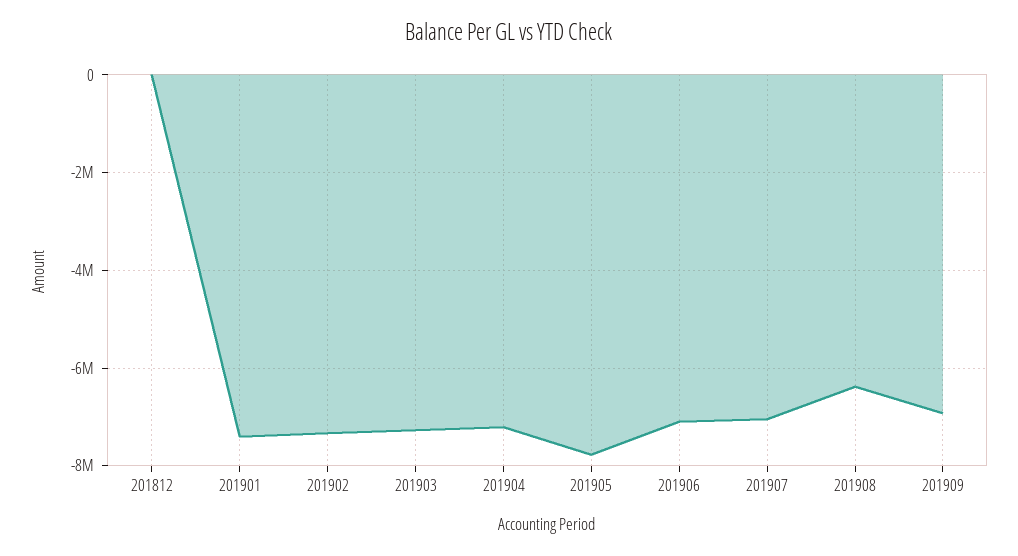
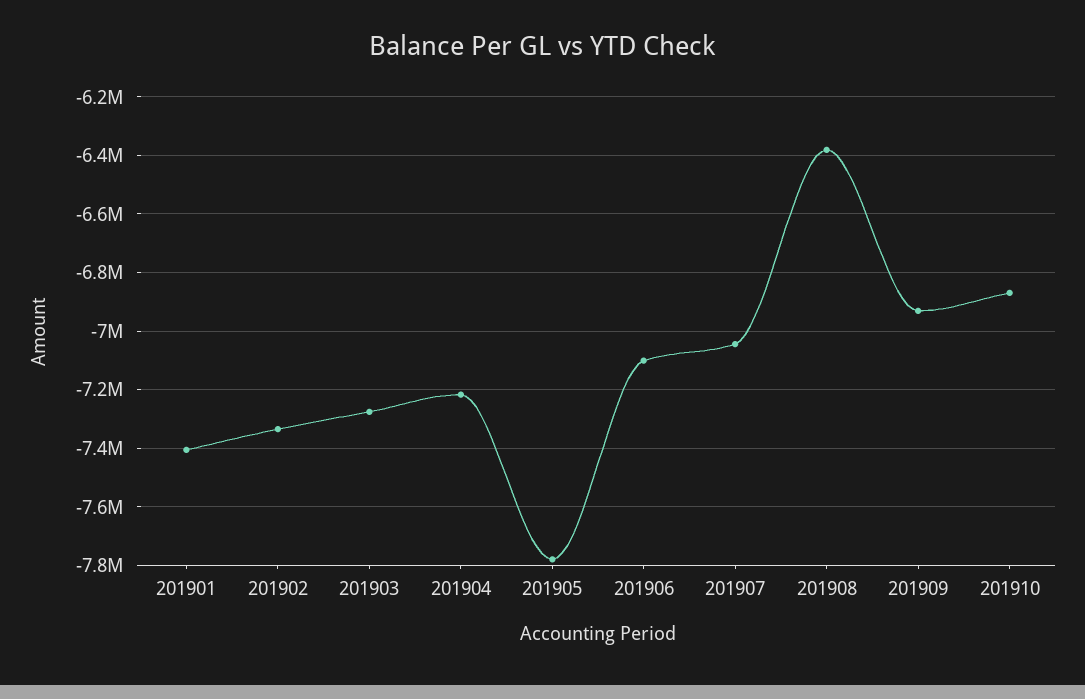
201812: 0 -> none
201910: none -> -6875000

